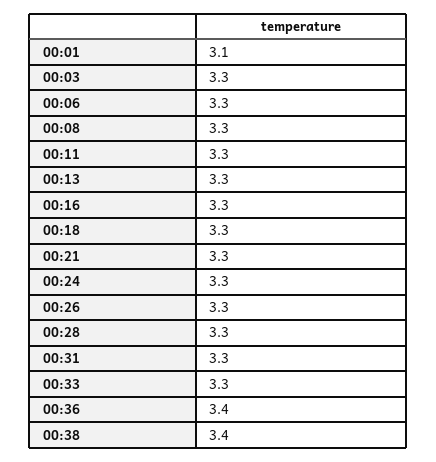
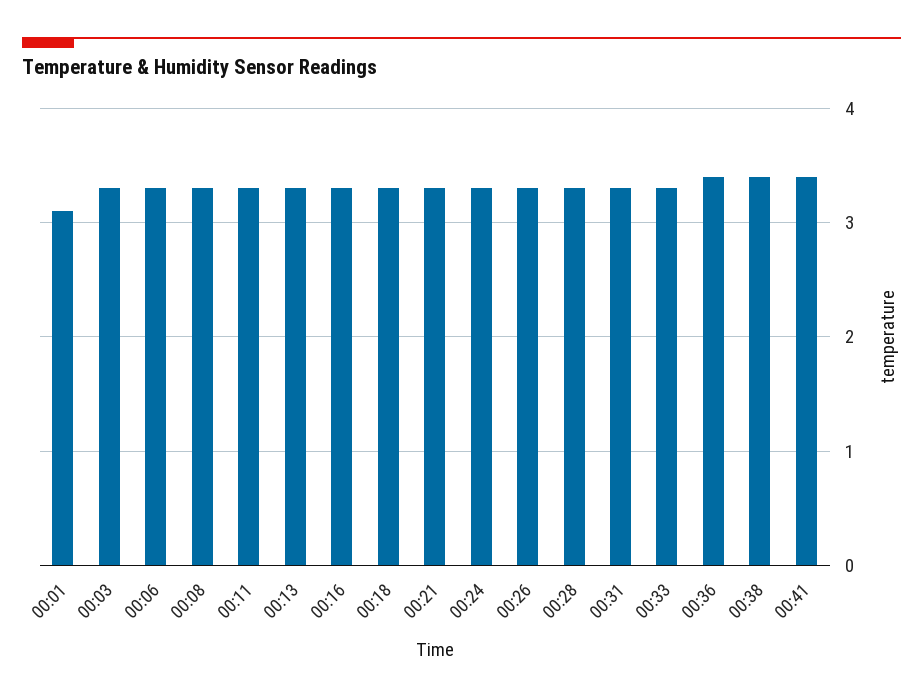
00:41: none -> 3.4

